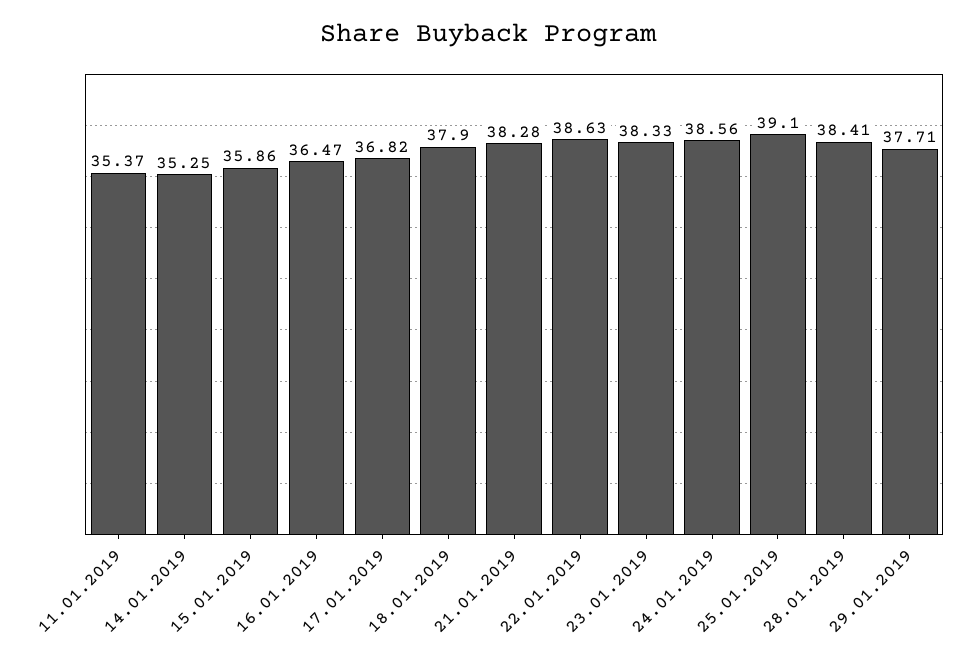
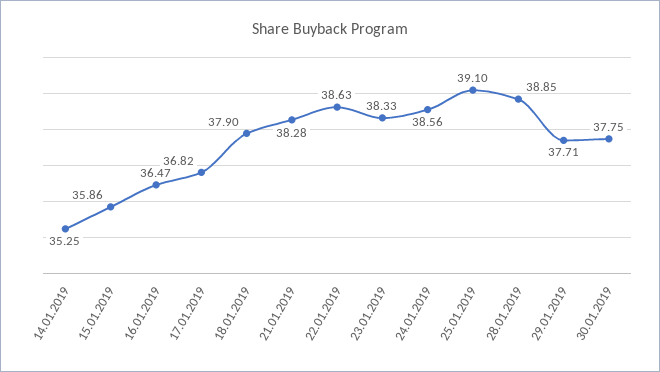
11.01.2019: 35.37 -> none
28.01.2019: 38.41 -> 38.85
30.01.2019: none -> 37.75

